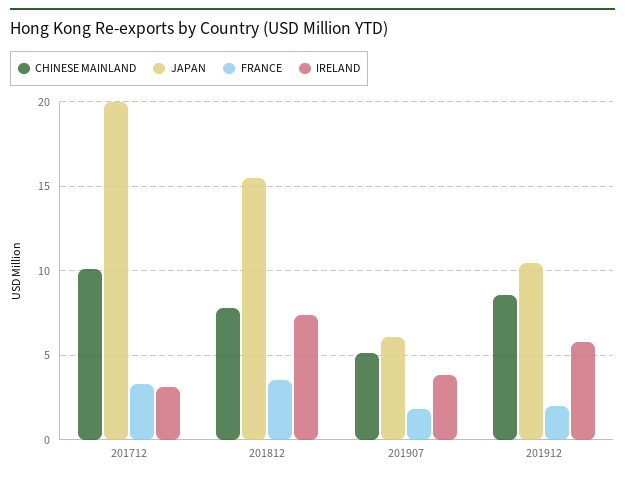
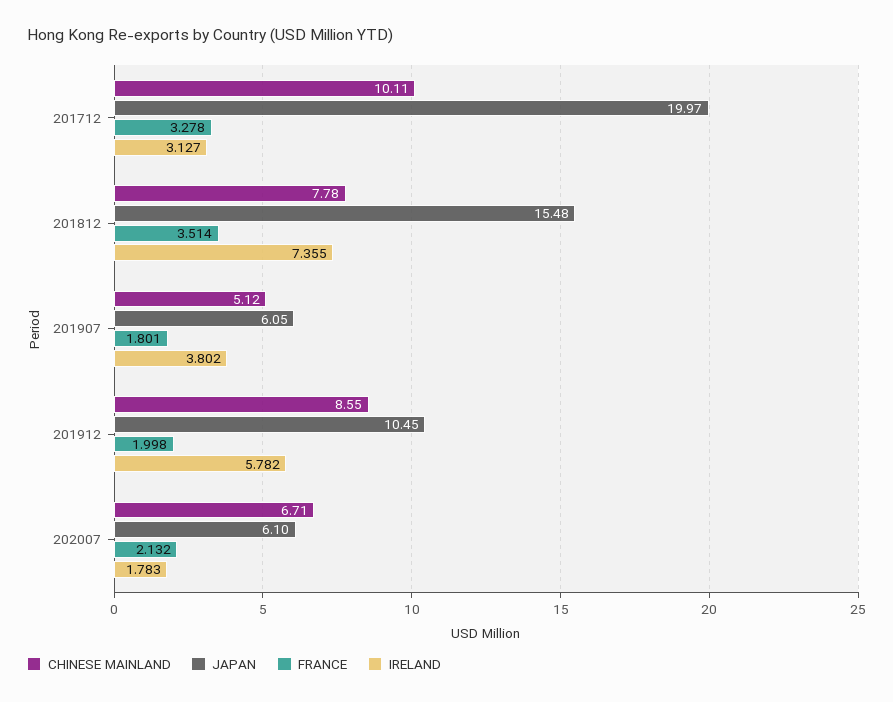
CHINESE MAINLAND, 202007: none -> 6.71
JAPAN, 202007: none -> 6.1
FRANCE, 202007: none -> 2.132
IRELAND, 202007: none -> 1.783

